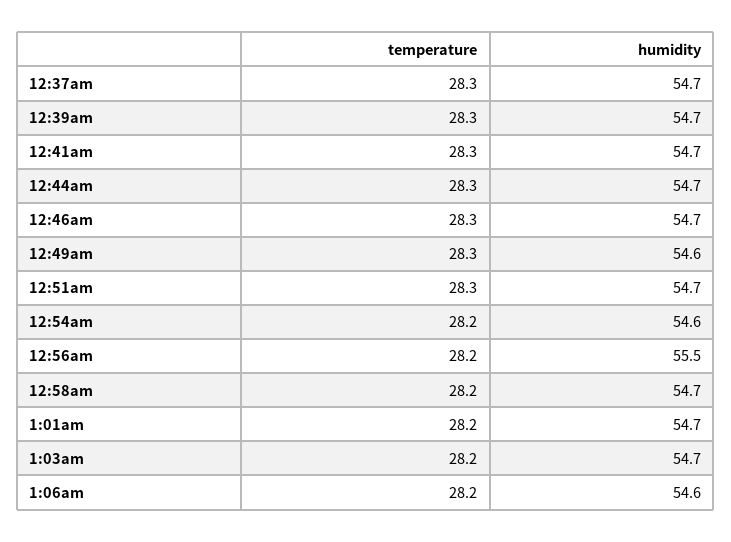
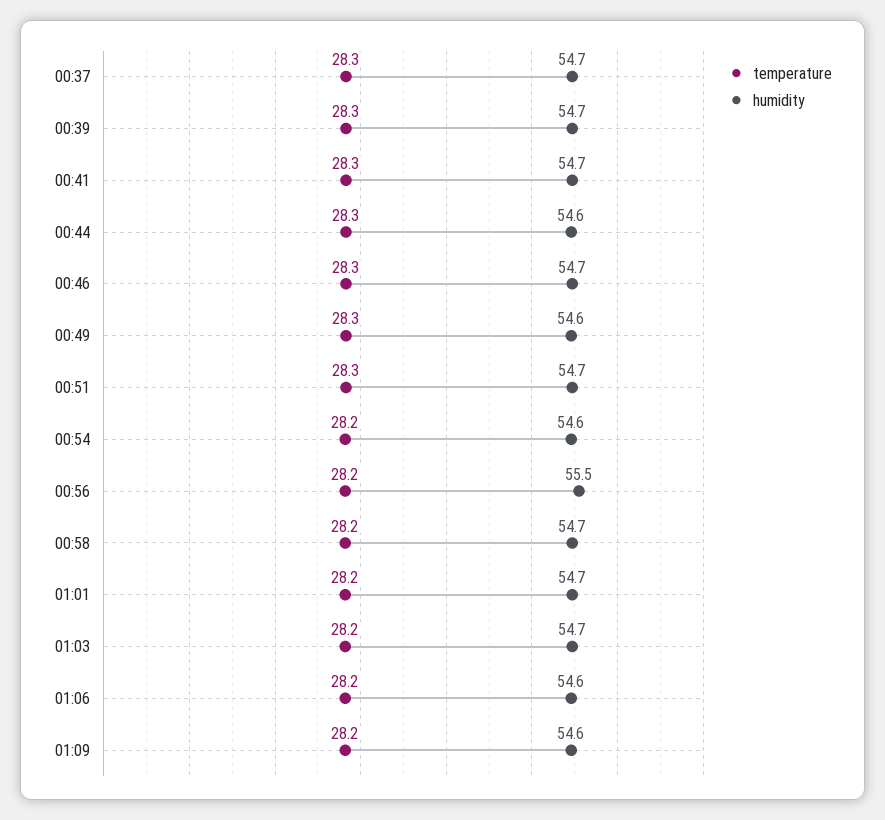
humidity, 12:44am: 54.7 -> 54.6
temperature, 01:09: none -> 28.2
humidity, 01:09: none -> 54.6

